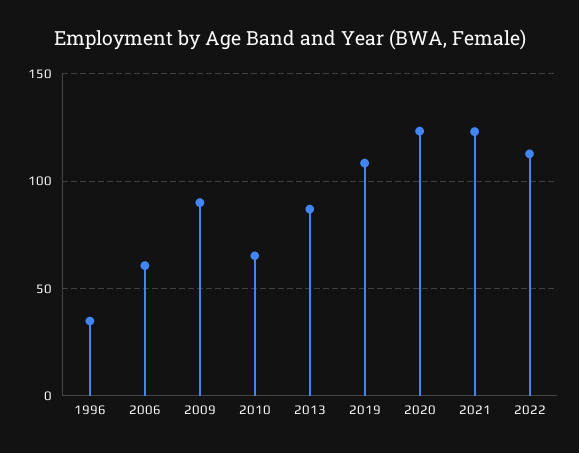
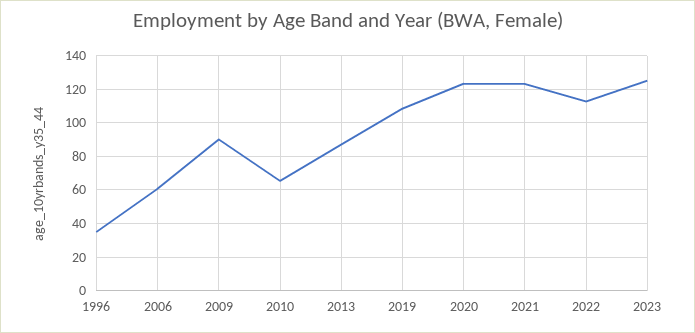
2023: none -> 125

